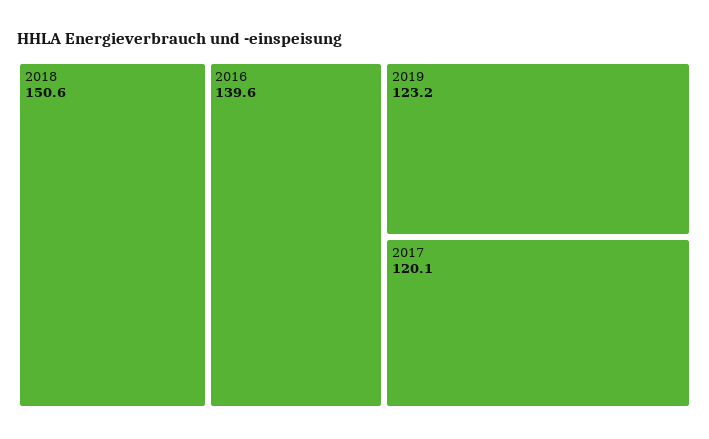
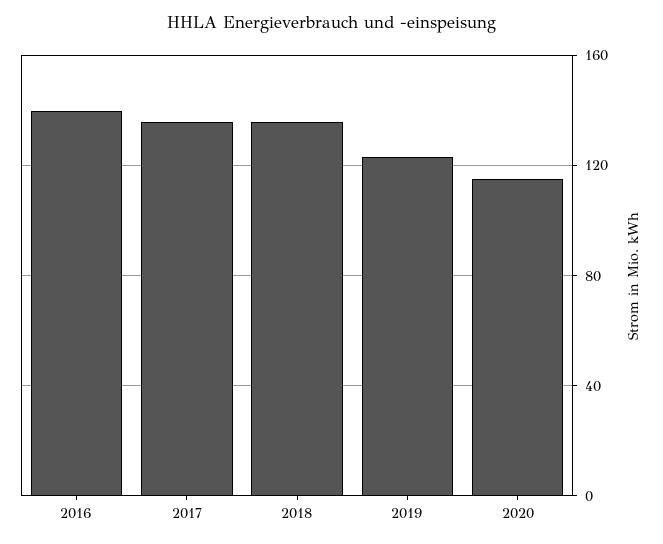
2018: 150.6 -> 135
2017: 120.1 -> 135
2020: none -> 115

